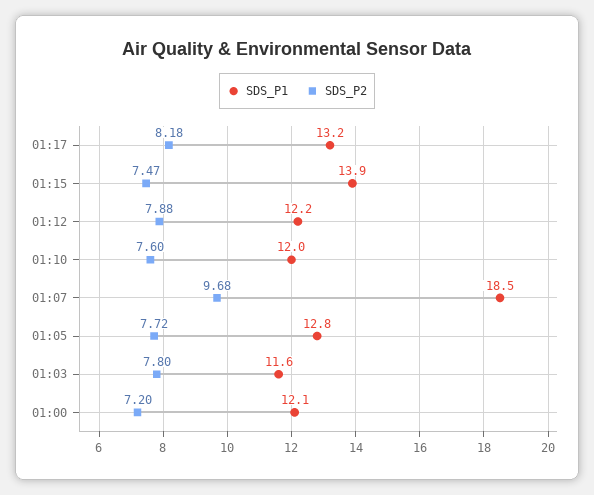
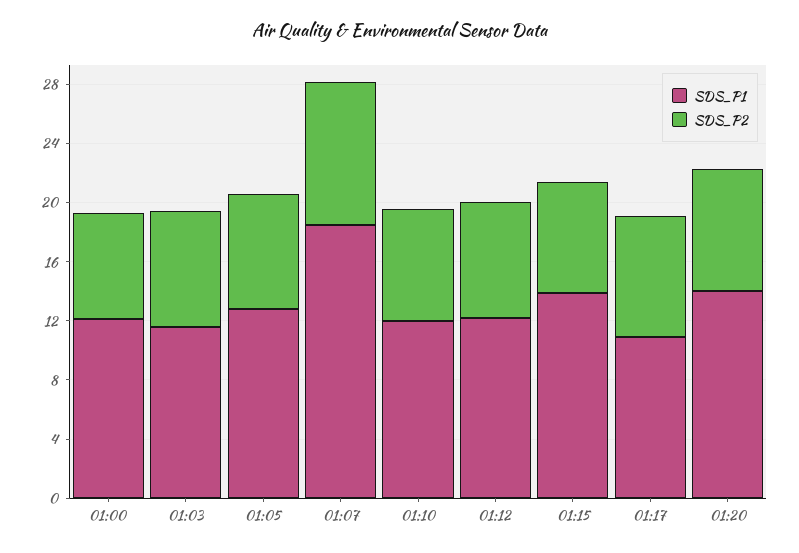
SDS_P1, 01:17: 13.2 -> 11
SDS_P1, 01:20: none -> 14
SDS_P2, 01:20: none -> 8

